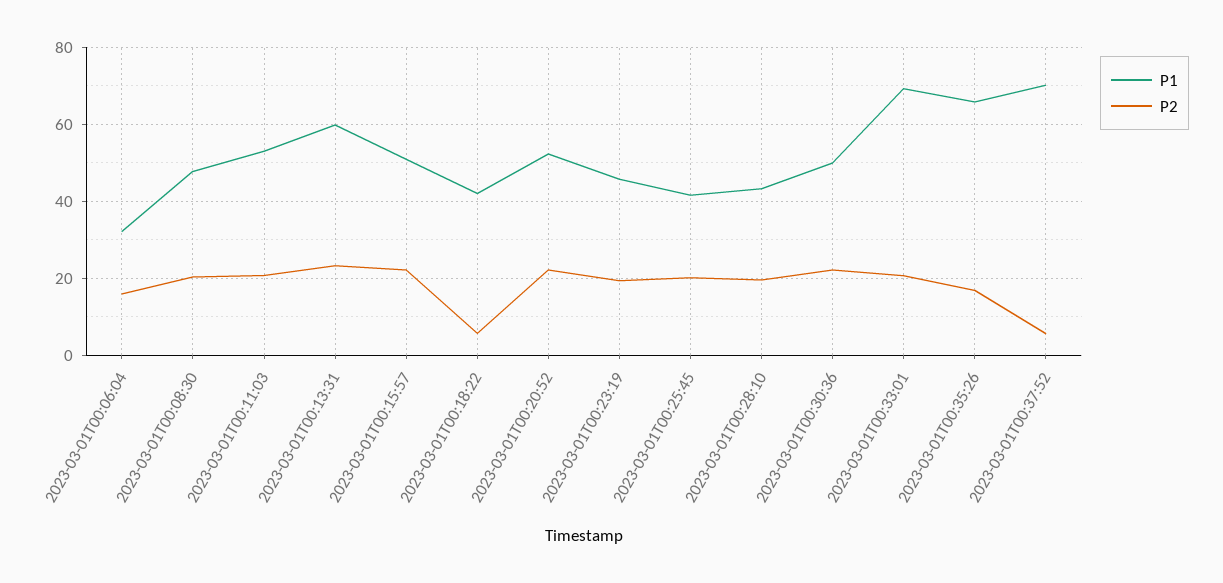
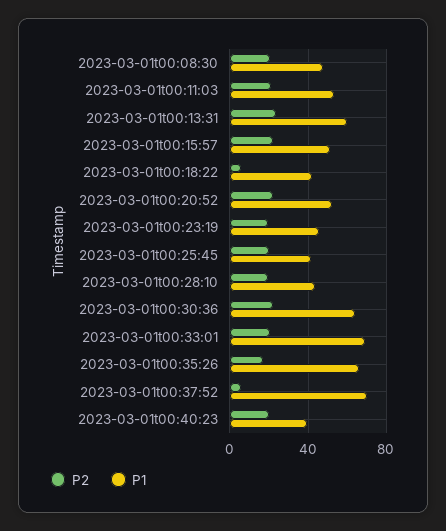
P1, 2023-03-01T00:06:04: 32 -> none
P2, 2023-03-01T00:06:04: 16 -> none
P1, 2023-03-01T00:30:36: 50 -> 65
P2, 2023-03-01t00:40:23: none -> 20
P1, 2023-03-01t00:40:23: none -> 40

